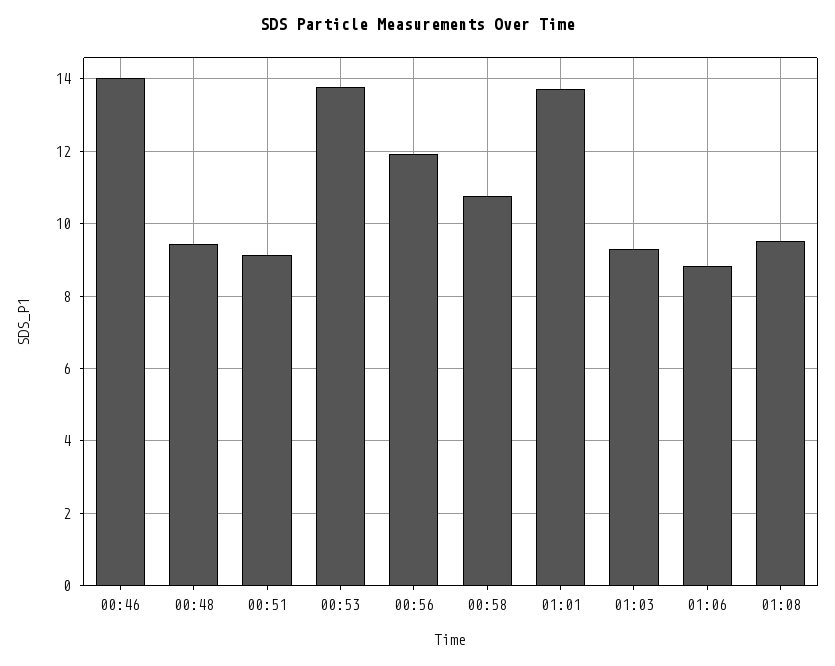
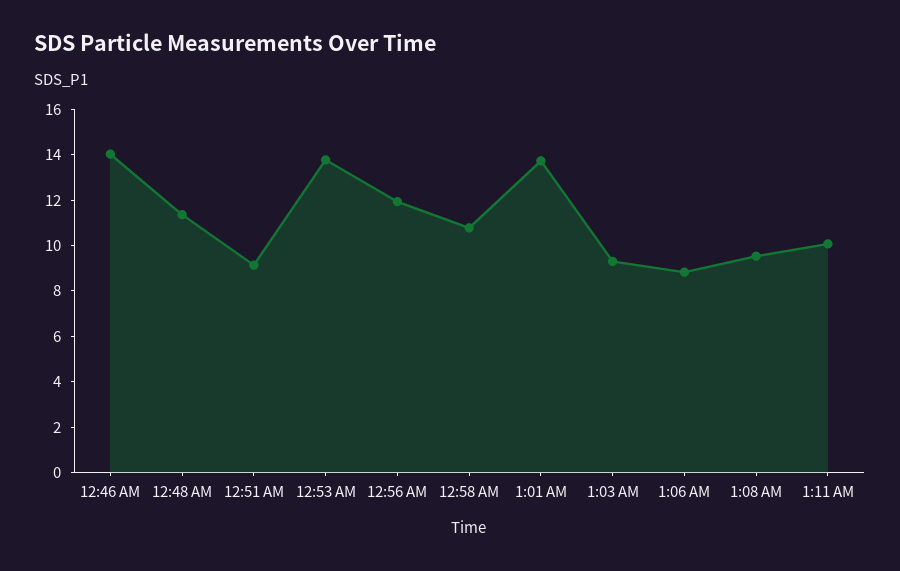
00:48: 9.4 -> 11.5
1:11 AM: none -> 10

